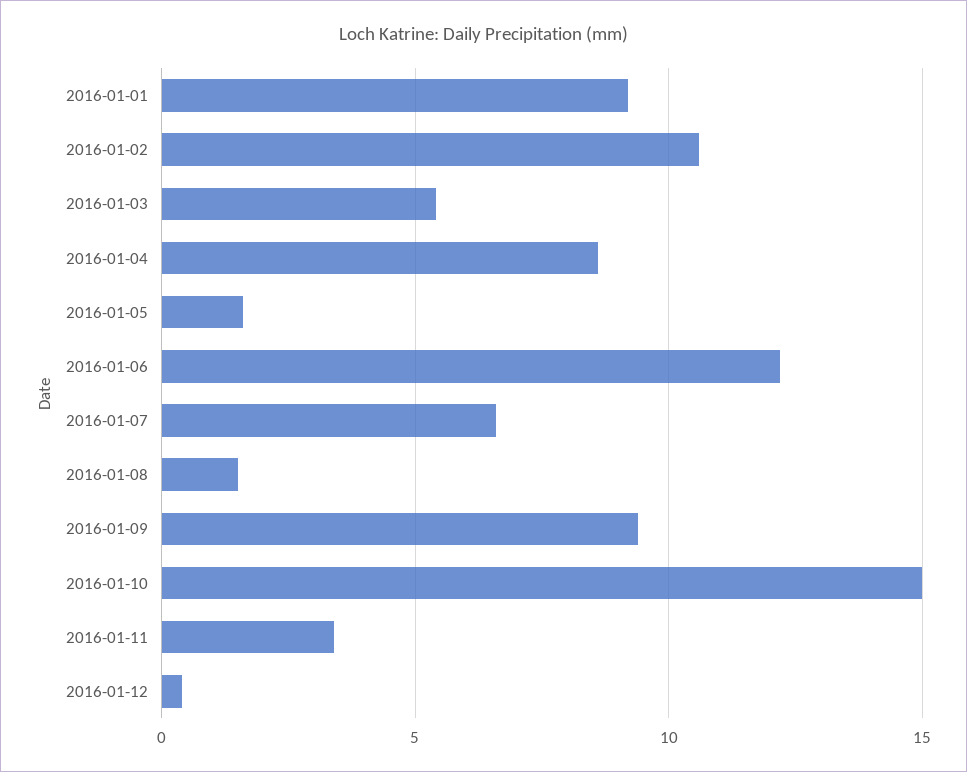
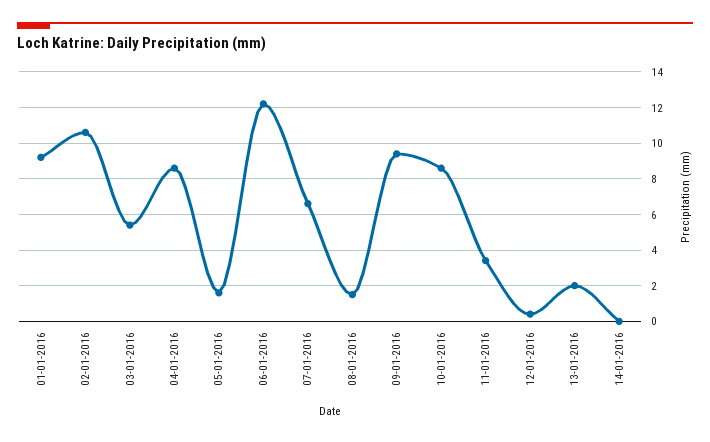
2016-01-10: 15 -> 8.5
13-01-2016: none -> 2
14-01-2016: none -> 0

